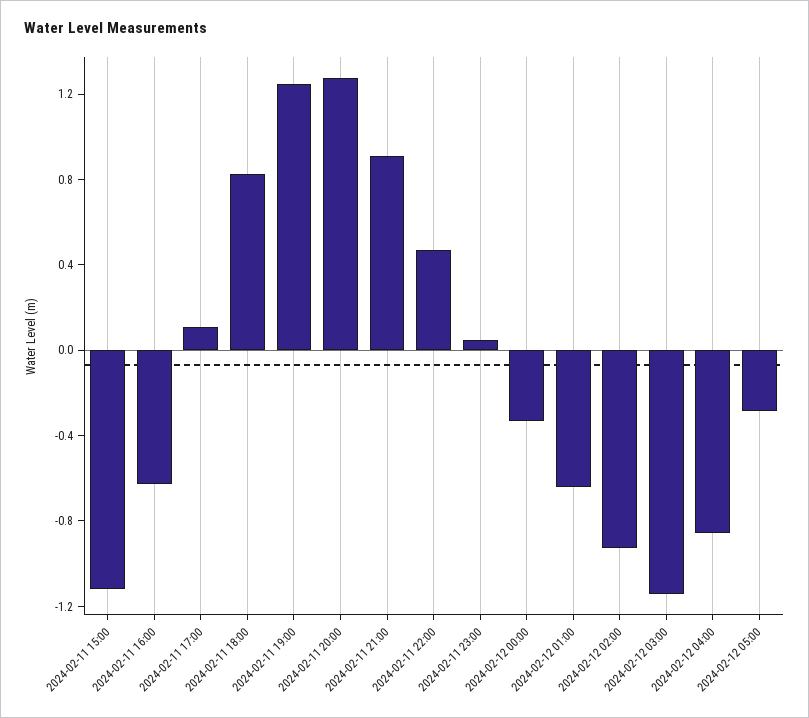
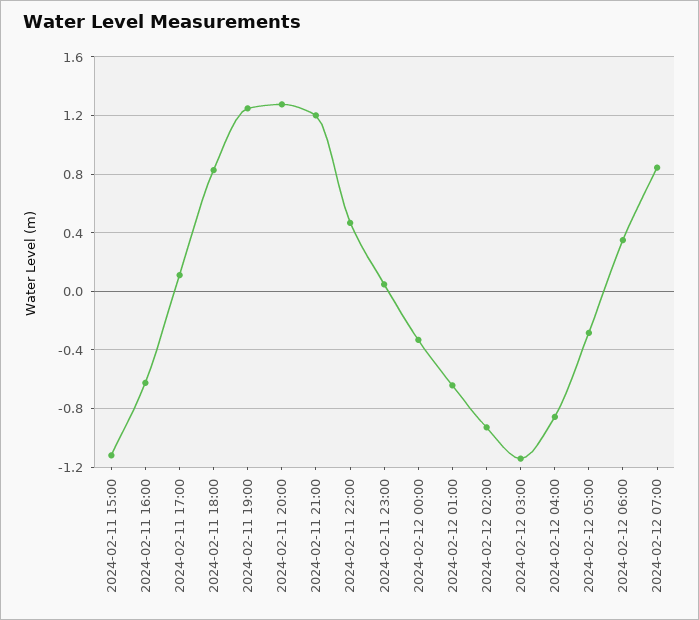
2024-02-11 21:00: 0.9 -> 1.2
2024-02-12 06:00: none -> 0.35
2024-02-12 07:00: none -> 0.85

